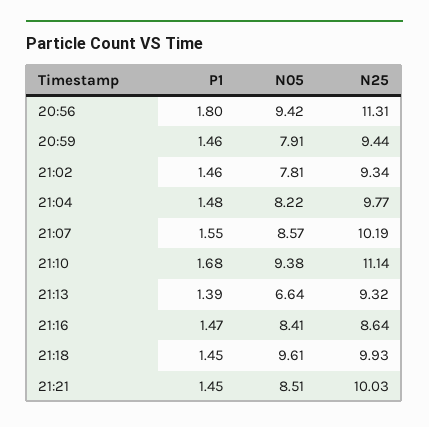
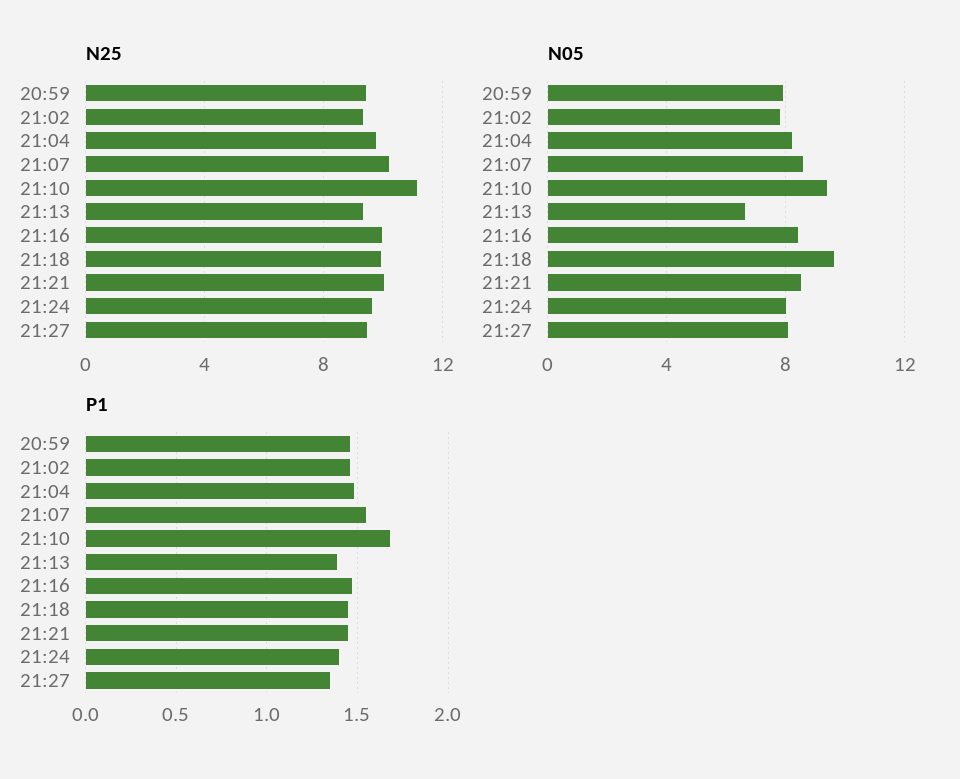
P1, 20:56: 1.8 -> none
N05, 20:56: 9.42 -> none
N25, 20:56: 11.31 -> none
N25, 21:16: 8.64 -> 10
N25, 21:24: none -> 9.5
N25, 21:27: none -> 9.5
N05, 21:24: none -> 8
N05, 21:27: none -> 8
P1, 21:24: none -> 1.4
P1, 21:27: none -> 1.35

